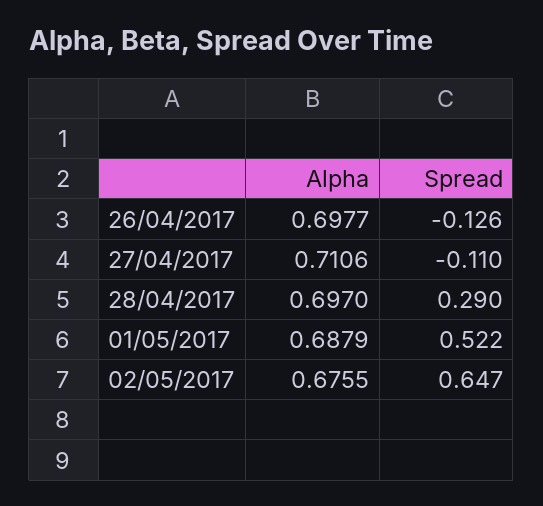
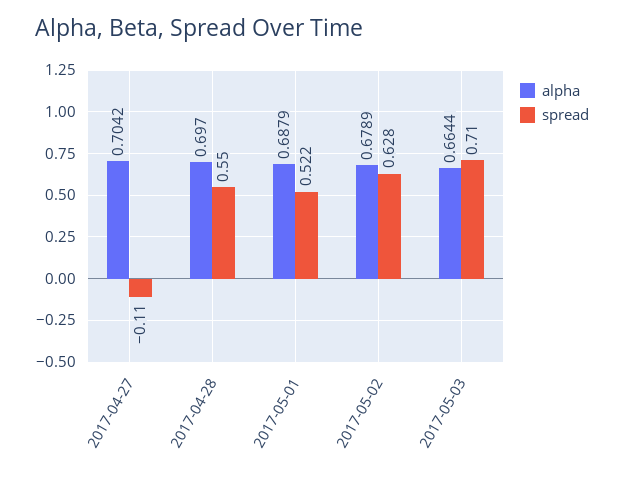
Alpha, 26/04/2017: 0.6977 -> none
Spread, 26/04/2017: -0.126 -> none
Alpha, 27/04/2017: 0.7106 -> 0.7042
Spread, 28/04/2017: 0.29 -> 0.55
Alpha, 02/05/2017: 0.6755 -> 0.6789
Spread, 02/05/2017: 0.647 -> 0.628
Alpha, 2017-05-03: none -> 0.6644
Spread, 2017-05-03: none -> 0.71

